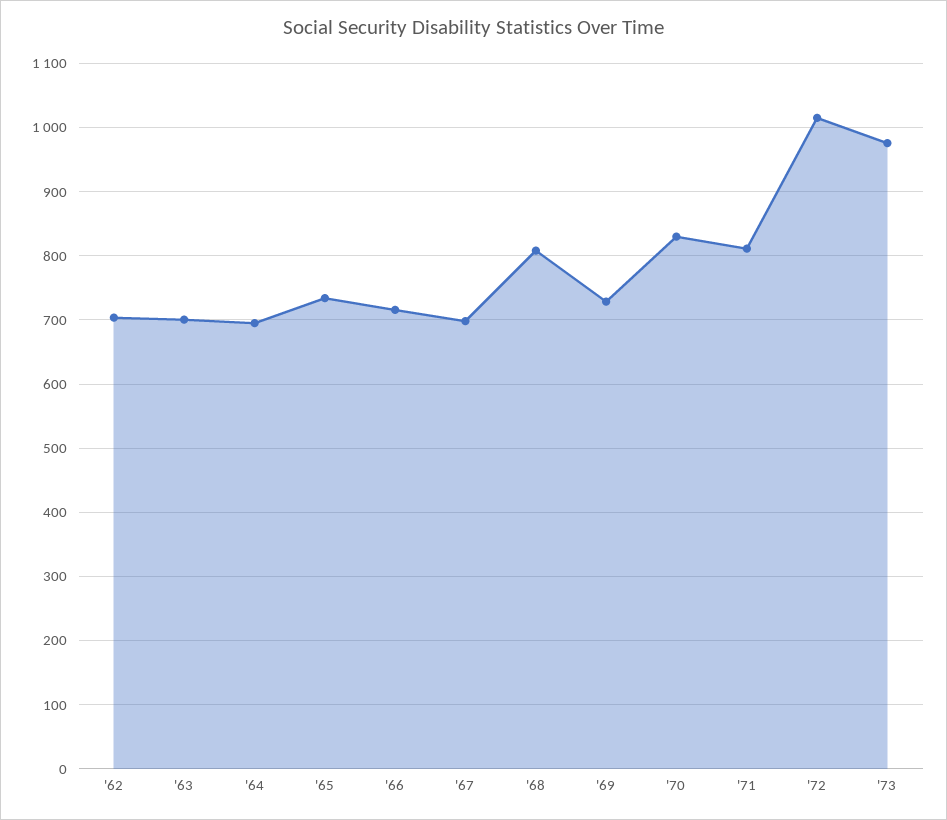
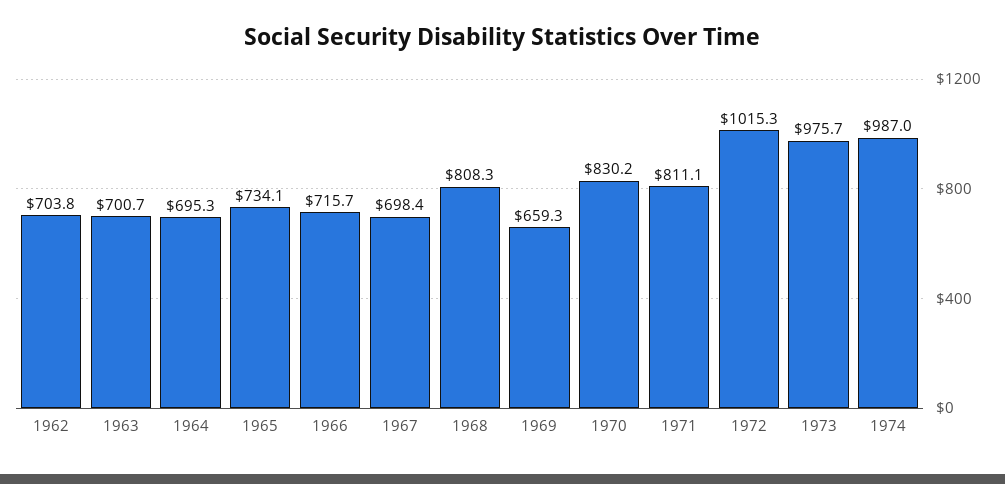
'69: 730 -> 659.3
1974: none -> 987

